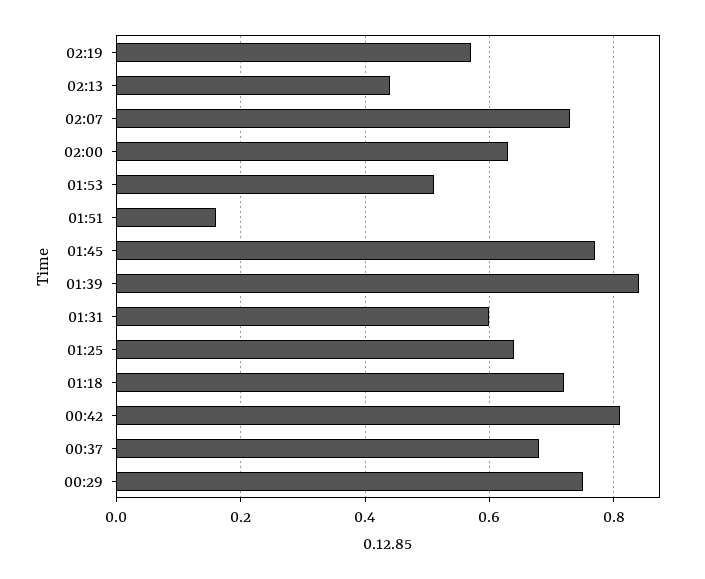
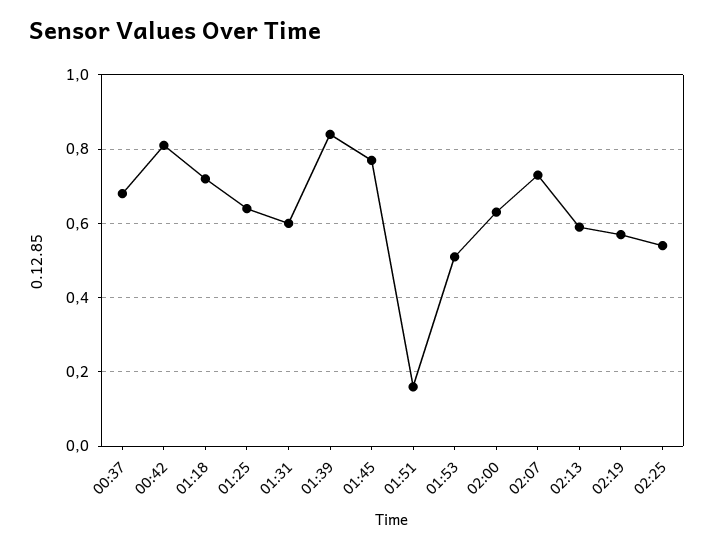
02:13: 0.45 -> 0.6
00:29: 0.75 -> none
02:25: none -> 0.55

